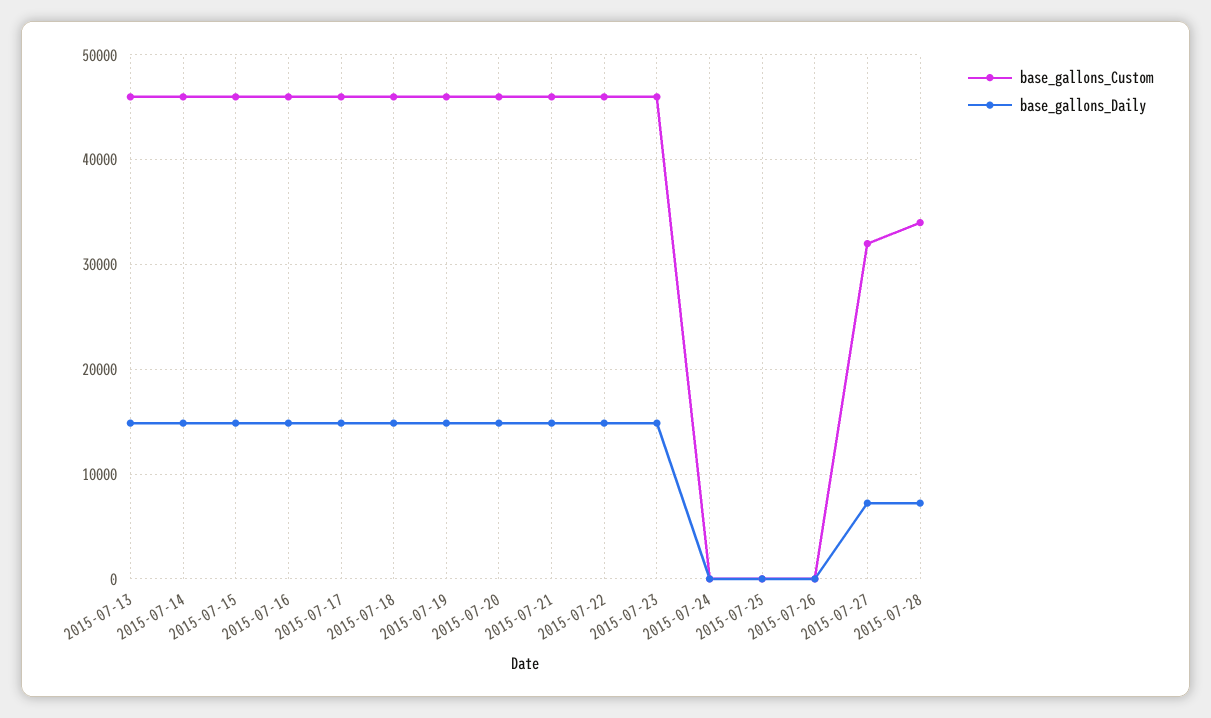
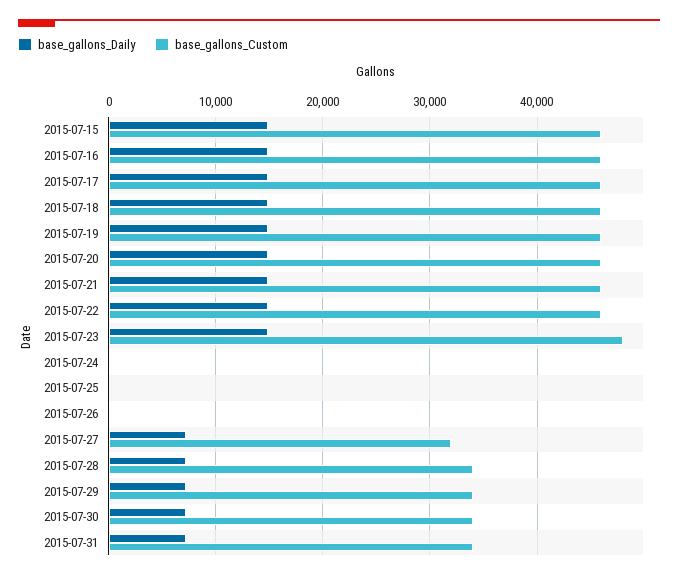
base_gallons_Custom, 2015-07-13: 46000 -> none
base_gallons_Daily, 2015-07-13: 15000 -> none
base_gallons_Custom, 2015-07-14: 46000 -> none
base_gallons_Daily, 2015-07-14: 15000 -> none
base_gallons_Custom, 2015-07-23: 46000 -> 48000
base_gallons_Daily, 2015-07-29: none -> 7000
base_gallons_Custom, 2015-07-29: none -> 34000
base_gallons_Daily, 2015-07-30: none -> 7000
base_gallons_Custom, 2015-07-30: none -> 34000
base_gallons_Daily, 2015-07-31: none -> 7000
base_gallons_Custom, 2015-07-31: none -> 34000

